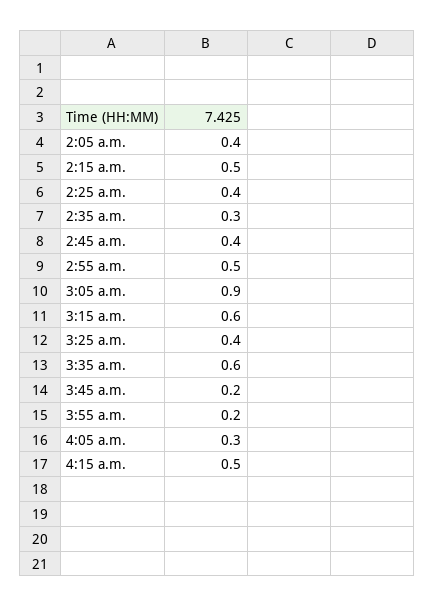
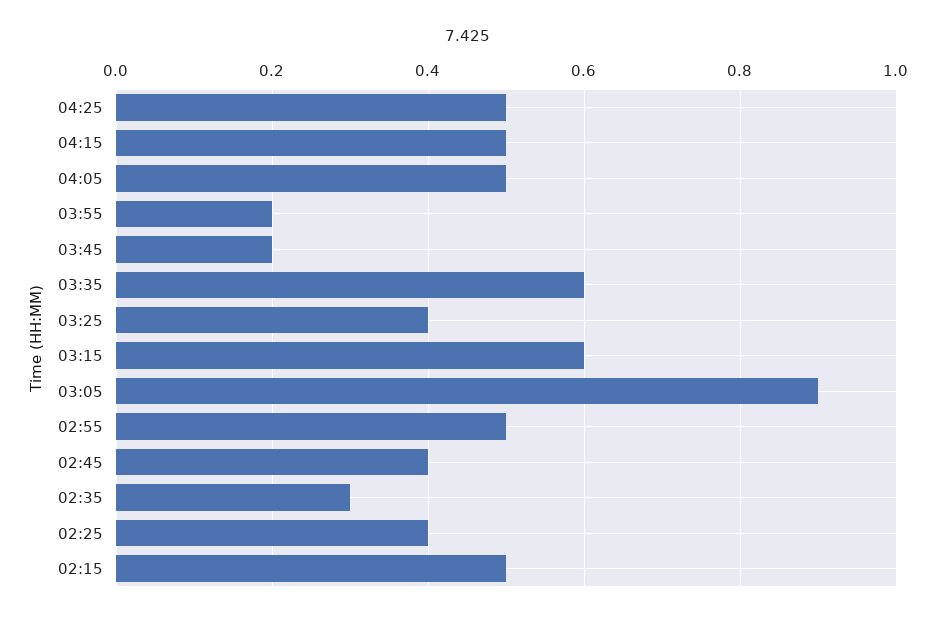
2:05 a.m.: 0.4 -> none
4:05 a.m.: 0.3 -> 0.5
04:25: none -> 0.5

